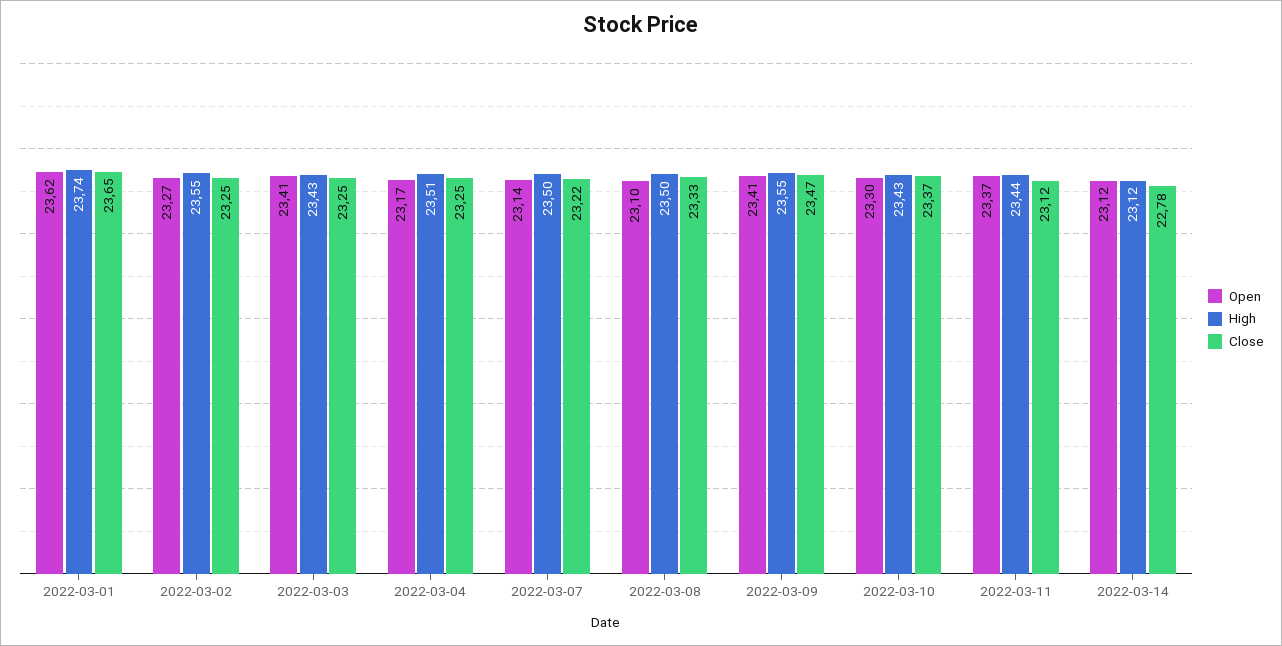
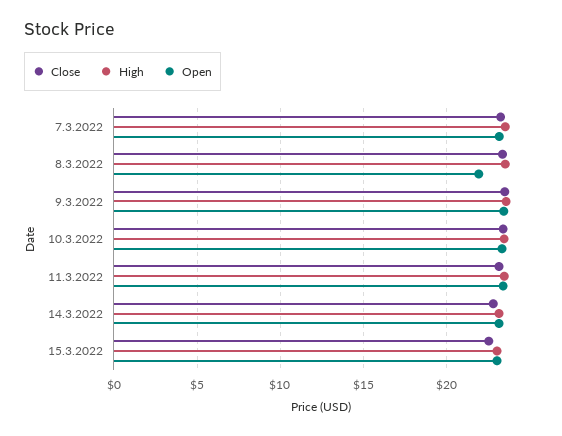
Open, 2022-03-01: 23.62 -> none
High, 2022-03-01: 23.74 -> none
Close, 2022-03-01: 23.65 -> none
Open, 2022-03-02: 23.27 -> none
High, 2022-03-02: 23.55 -> none
Close, 2022-03-02: 23.25 -> none
Open, 2022-03-03: 23.41 -> none
High, 2022-03-03: 23.43 -> none
Close, 2022-03-03: 23.25 -> none
Open, 2022-03-04: 23.17 -> none
High, 2022-03-04: 23.51 -> none
Close, 2022-03-04: 23.25 -> none
Open, 2022-03-08: 23.1 -> 22
Close, 15.3.2022: none -> 22.5
High, 15.3.2022: none -> 23
Open, 15.3.2022: none -> 23

